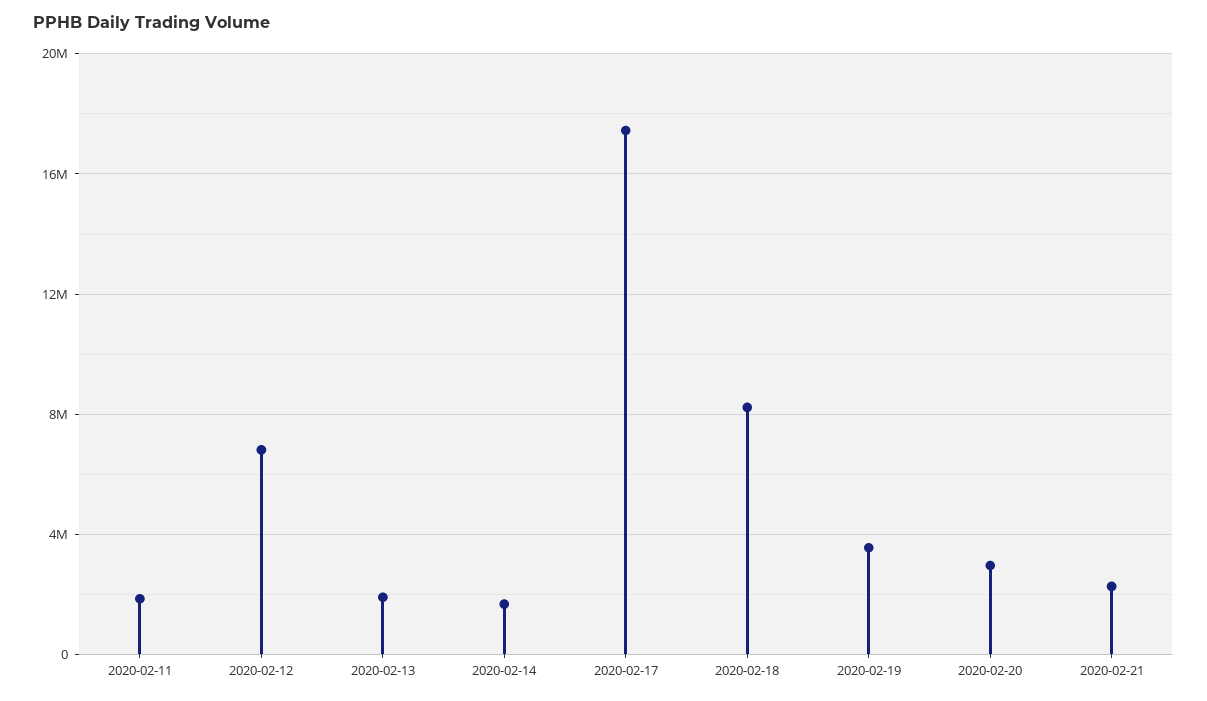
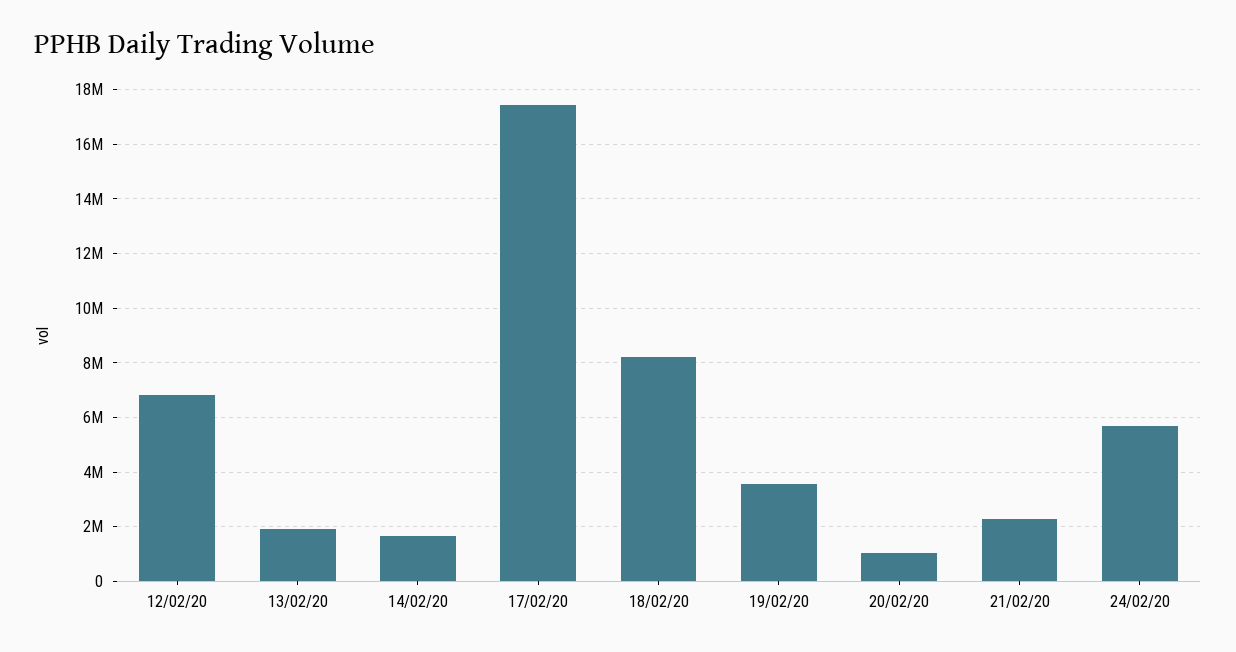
2020-02-11: 2000000 -> none
2020-02-20: 3000000 -> 1000000
24/02/20: none -> 5750000

